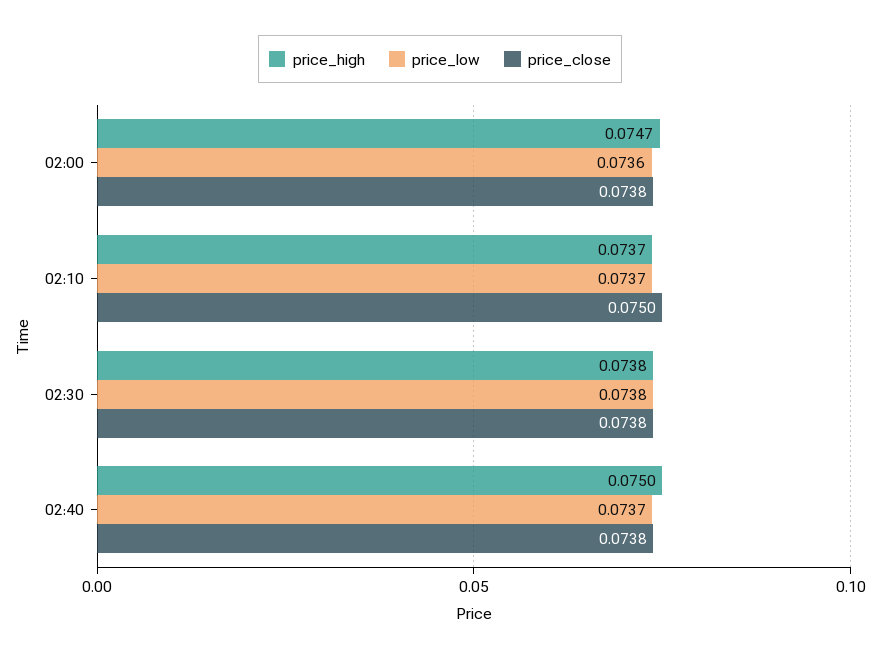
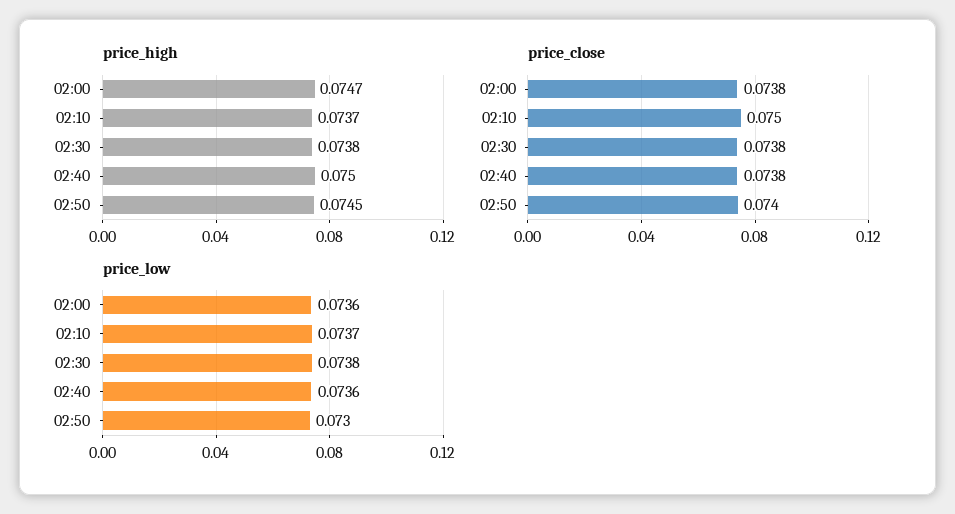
price_low, 02:40: 0.0737 -> 0.0736
price_high, 02:50: none -> 0.0745
price_close, 02:50: none -> 0.074
price_low, 02:50: none -> 0.073

